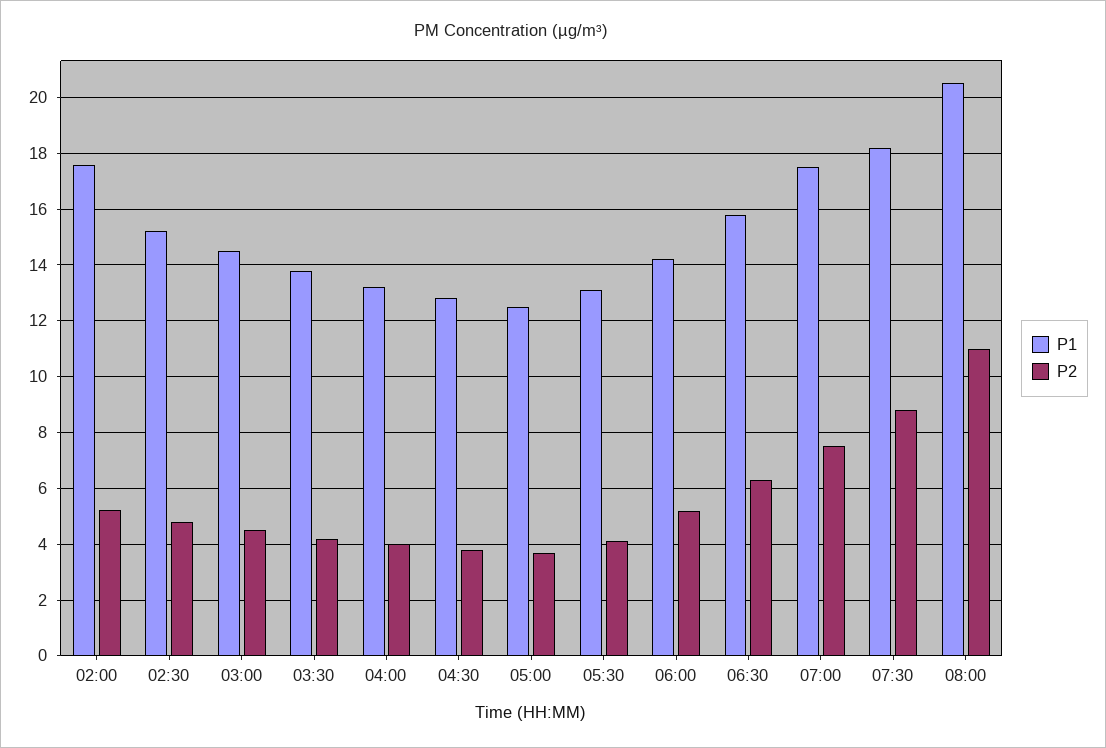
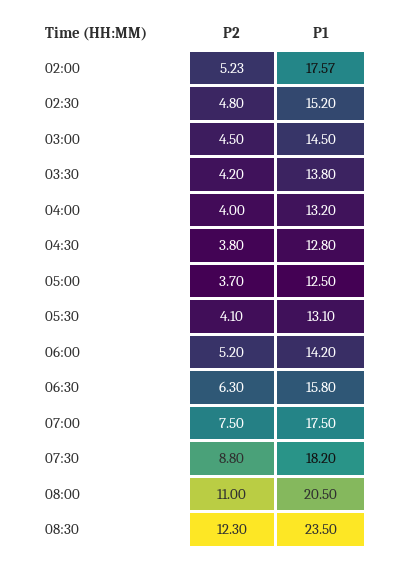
P2, 08:30: none -> 12.3
P1, 08:30: none -> 23.5

